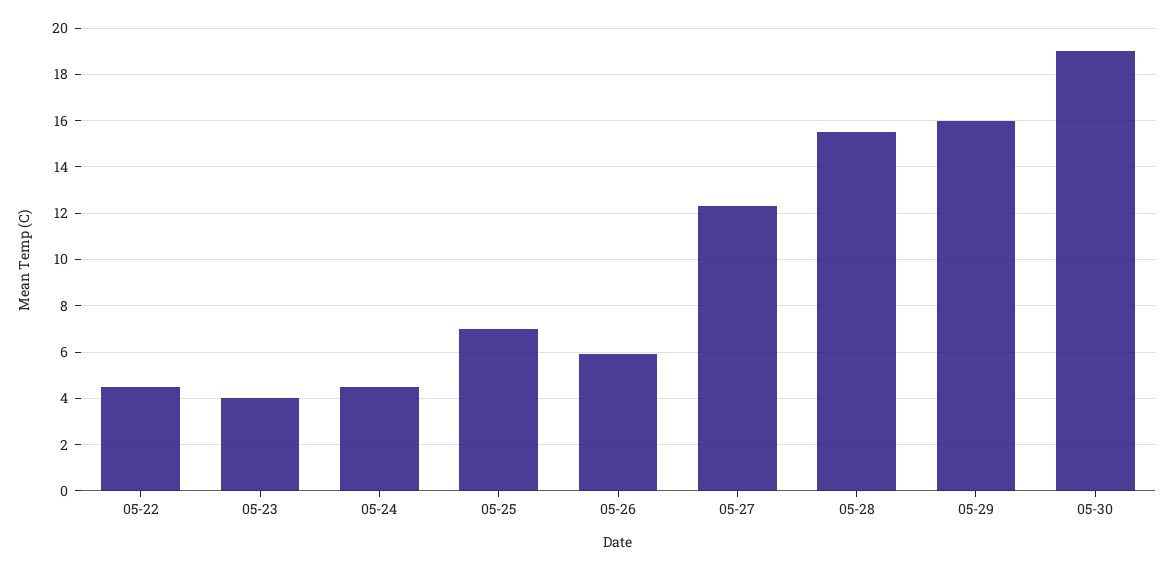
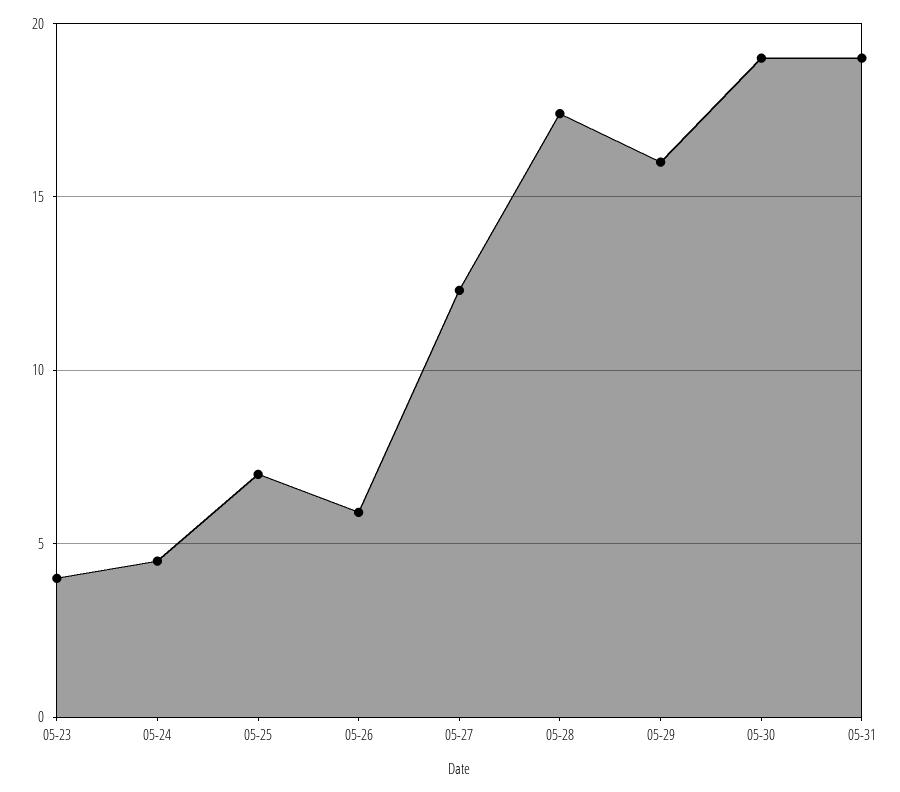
05-22: 4.5 -> none
05-28: 15.5 -> 17.5
05-31: none -> 19

